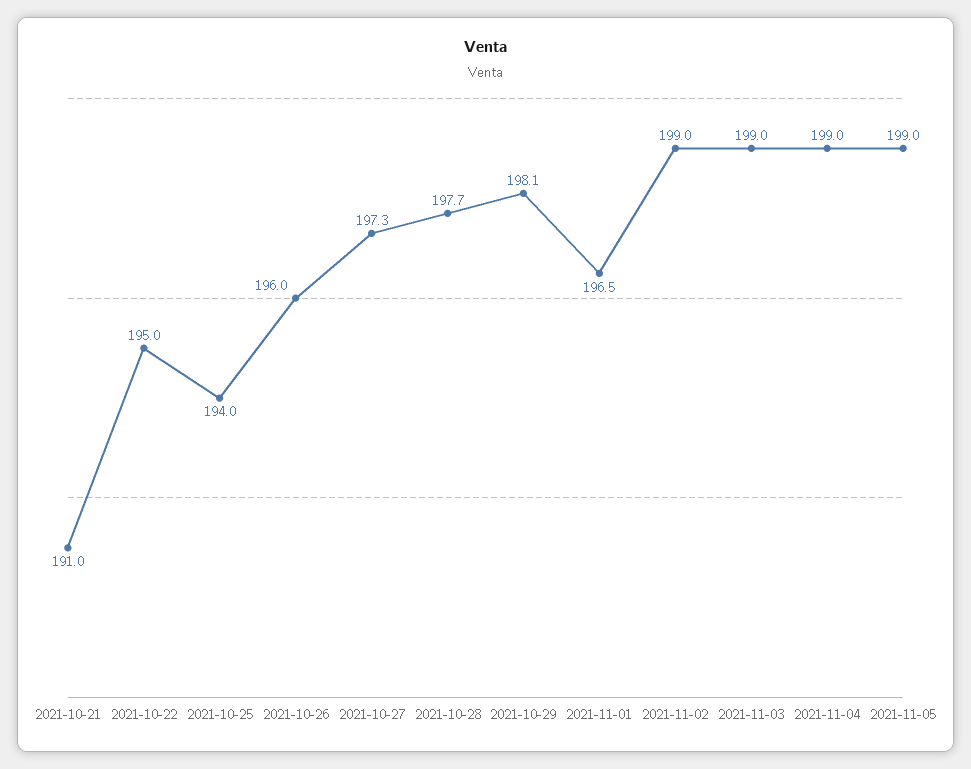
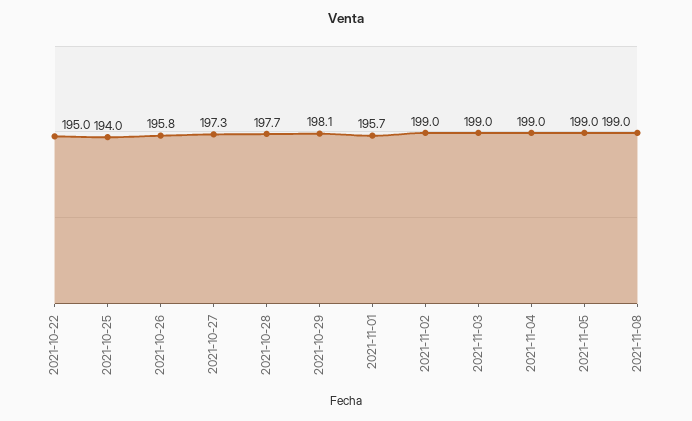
2021-10-21: 191 -> none
2021-10-26: 196 -> 195.8
2021-11-01: 196.5 -> 195.7
2021-11-08: none -> 199

